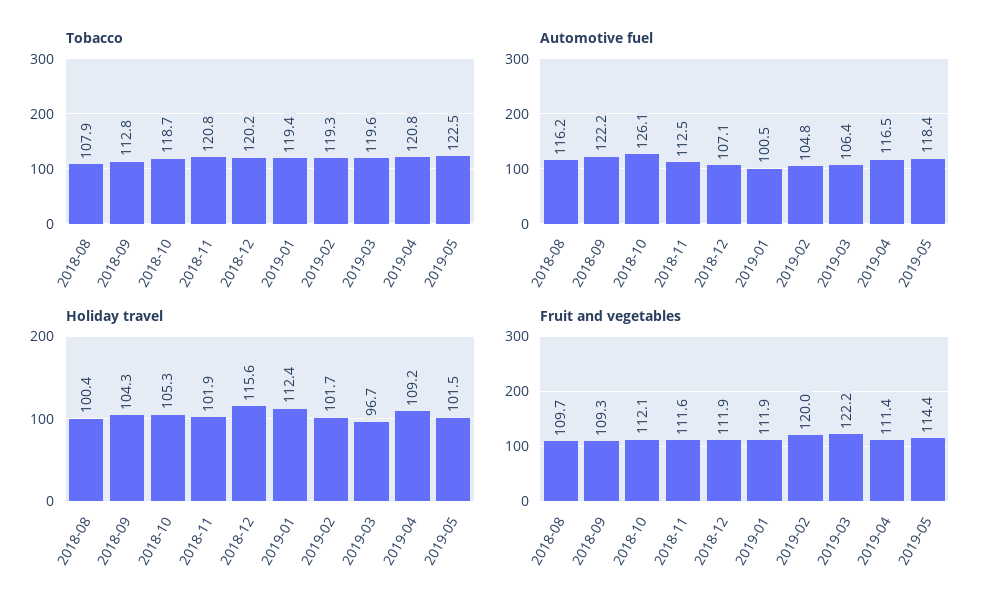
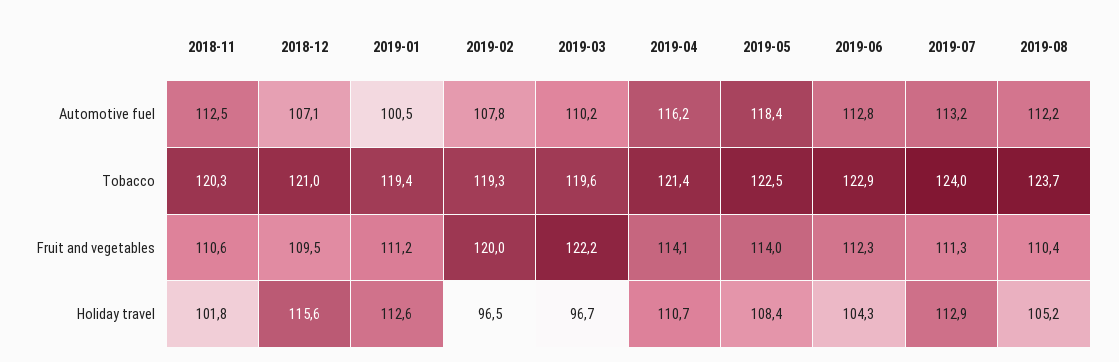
Tobacco, 2018-08: 107.9 -> none
Tobacco, 2018-09: 112.8 -> none
Tobacco, 2018-10: 118.7 -> none
Tobacco, 2018-11: 120.8 -> 120.3
Tobacco, 2018-12: 120.2 -> 121
Tobacco, 2019-04: 120.8 -> 121.4
Automotive fuel, 2018-08: 116.2 -> none
Automotive fuel, 2018-09: 122.2 -> none
Automotive fuel, 2018-10: 126.1 -> none
Automotive fuel, 2019-02: 104.8 -> 107.8
Automotive fuel, 2019-03: 106.4 -> 110.2
Automotive fuel, 2019-04: 116.5 -> 116.2
Holiday travel, 2018-08: 100.4 -> none
Holiday travel, 2018-09: 104.3 -> none
Holiday travel, 2018-10: 105.3 -> none
Holiday travel, 2018-11: 101.9 -> 101.8
Holiday travel, 2019-01: 112.4 -> 112.6
Holiday travel, 2019-02: 101.7 -> 96.5
Holiday travel, 2019-04: 109.2 -> 110.7
Holiday travel, 2019-05: 101.5 -> 108.4
Fruit and vegetables, 2018-08: 109.7 -> none
Fruit and vegetables, 2018-09: 109.3 -> none
Fruit and vegetables, 2018-10: 112.1 -> none
Fruit and vegetables, 2018-11: 111.6 -> 110.6
Fruit and vegetables, 2018-12: 111.9 -> 109.5
Fruit and vegetables, 2019-01: 111.9 -> 111.2
Fruit and vegetables, 2019-04: 111.4 -> 114.1
Fruit and vegetables, 2019-05: 114.4 -> 114
Automotive fuel, 2019-06: none -> 112.8
Automotive fuel, 2019-07: none -> 113.2
Automotive fuel, 2019-08: none -> 112.2
Tobacco, 2019-06: none -> 122.9
Tobacco, 2019-07: none -> 124
Tobacco, 2019-08: none -> 123.7
Fruit and vegetables, 2019-06: none -> 112.3
Fruit and vegetables, 2019-07: none -> 111.3
Fruit and vegetables, 2019-08: none -> 110.4
Holiday travel, 2019-06: none -> 104.3
Holiday travel, 2019-07: none -> 112.9
Holiday travel, 2019-08: none -> 105.2

